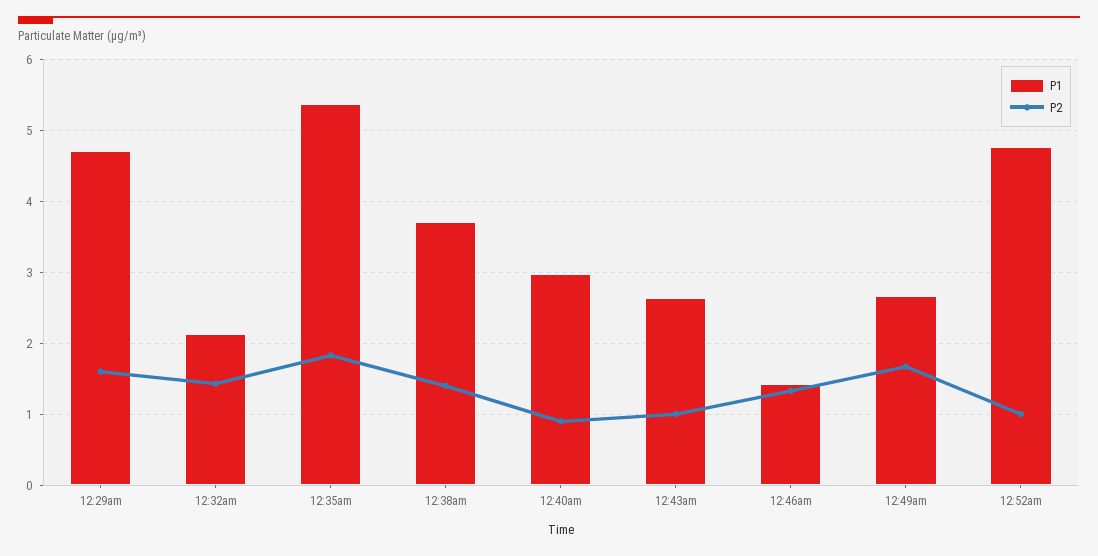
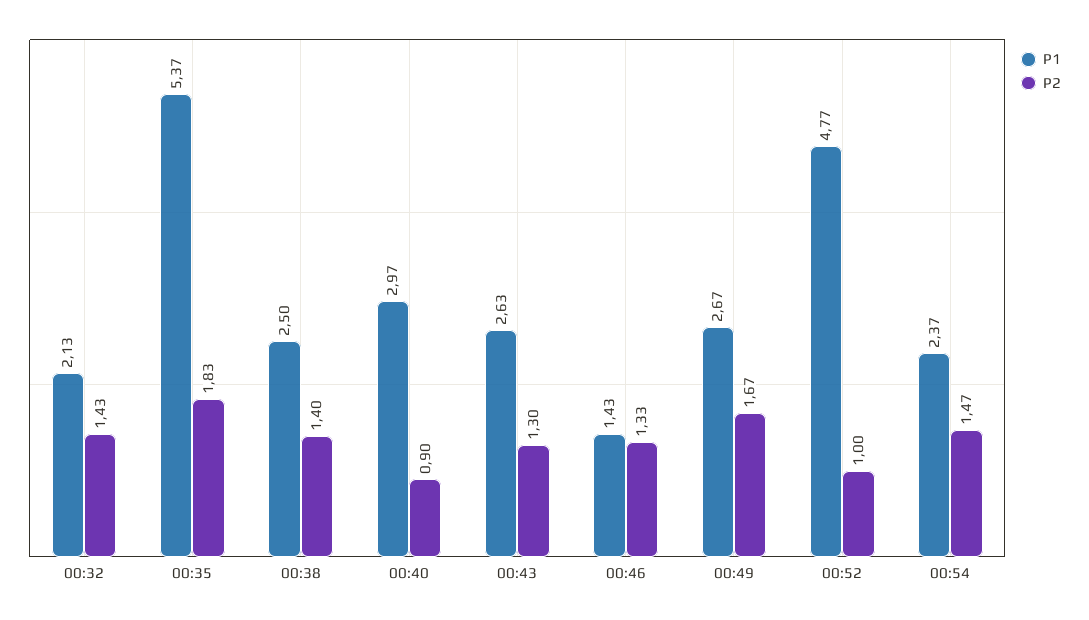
P1, 12:29am: 4.7 -> none
P2, 12:29am: 1.6 -> none
P1, 12:38am: 3.7 -> 2.5
P2, 12:43am: 1 -> 1.3
P1, 00:54: none -> 2.37
P2, 00:54: none -> 1.47

